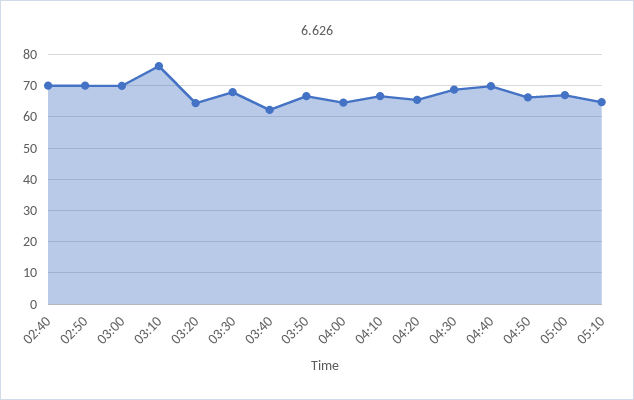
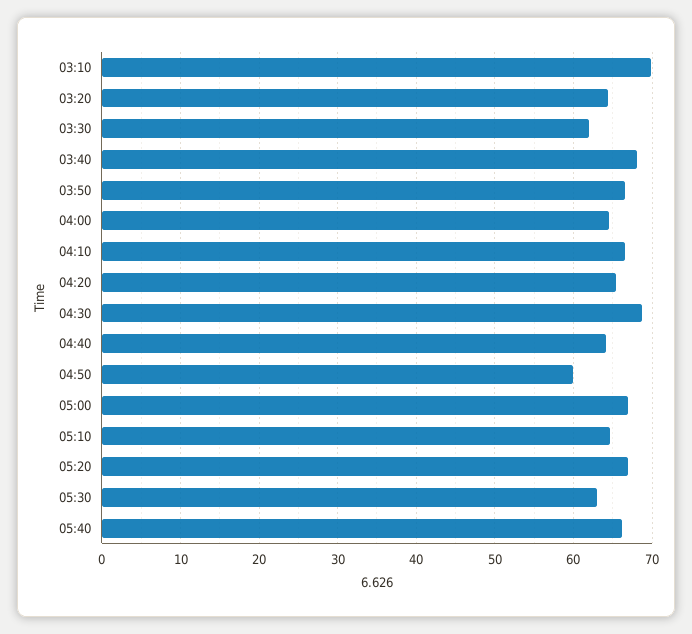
02:40: 70 -> none
02:50: 70 -> none
03:00: 70 -> none
03:10: 76 -> 70
03:30: 68 -> 62
03:40: 62 -> 68
04:40: 70 -> 64
04:50: 66 -> 60
05:20: none -> 67
05:30: none -> 63
05:40: none -> 66

